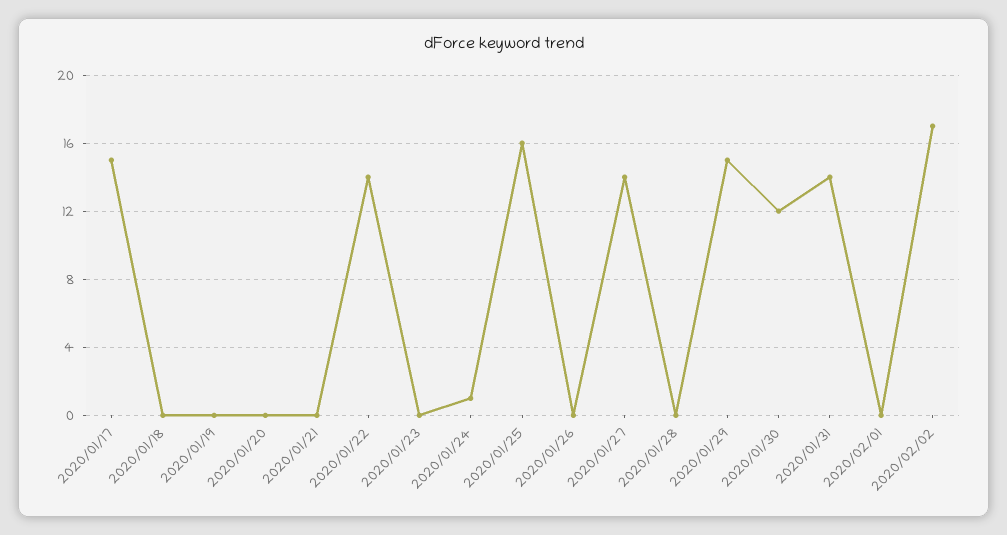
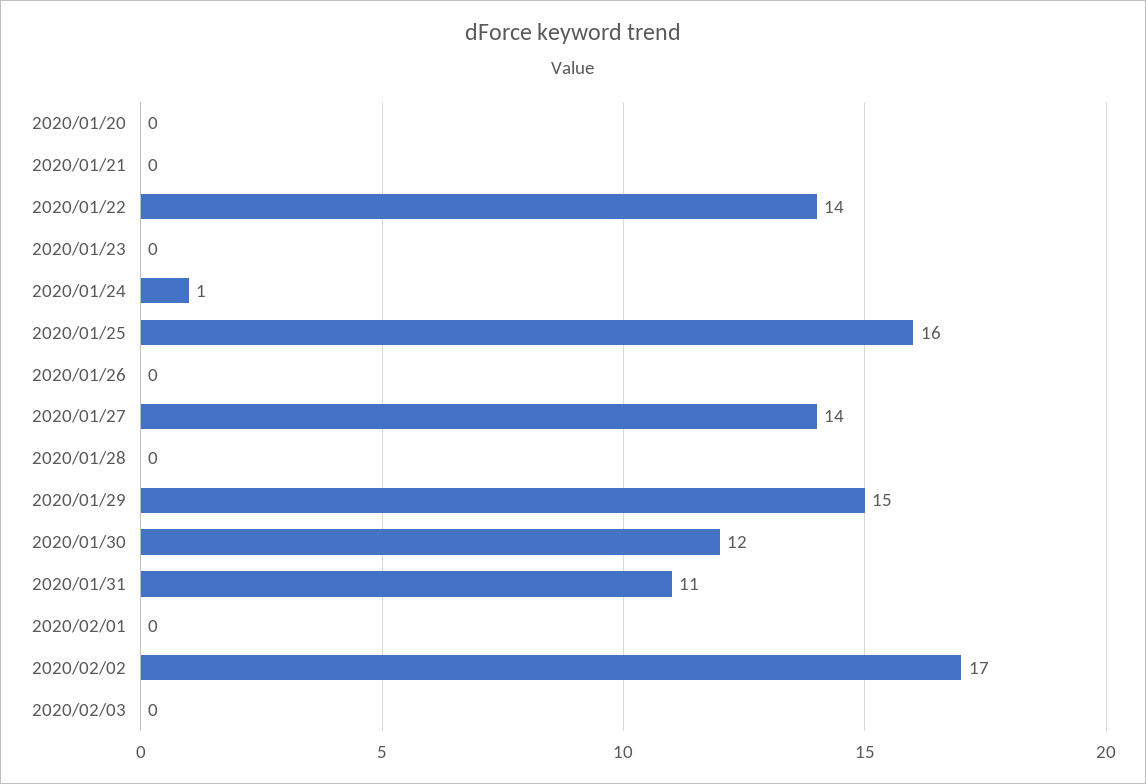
2020/01/17: 15 -> none
2020/01/18: 0 -> none
2020/01/19: 0 -> none
2020/01/31: 14 -> 11
2020/02/03: none -> 0

